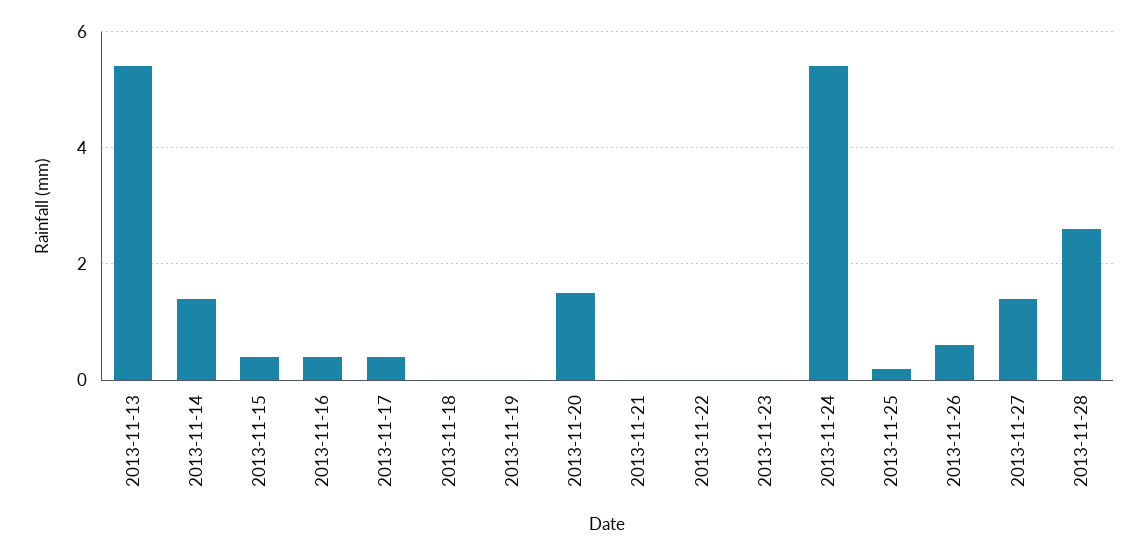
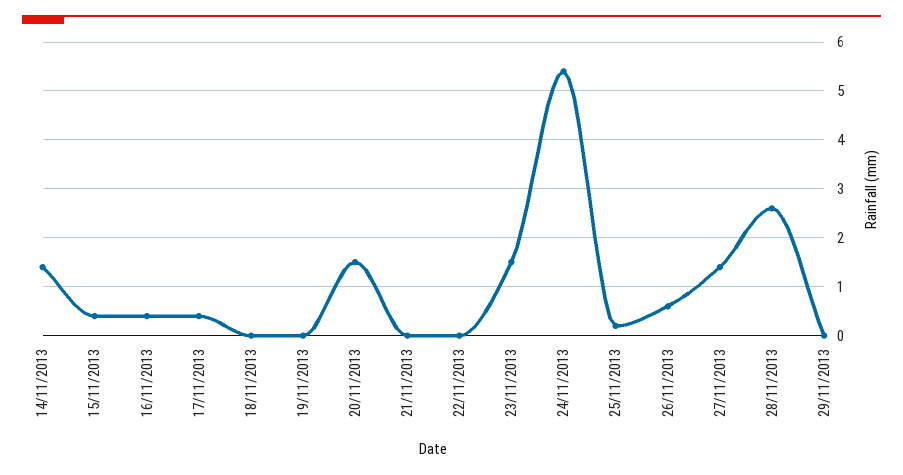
2013-11-13: 5.5 -> none
2013-11-23: 0 -> 1.5
29/11/2013: none -> 0

